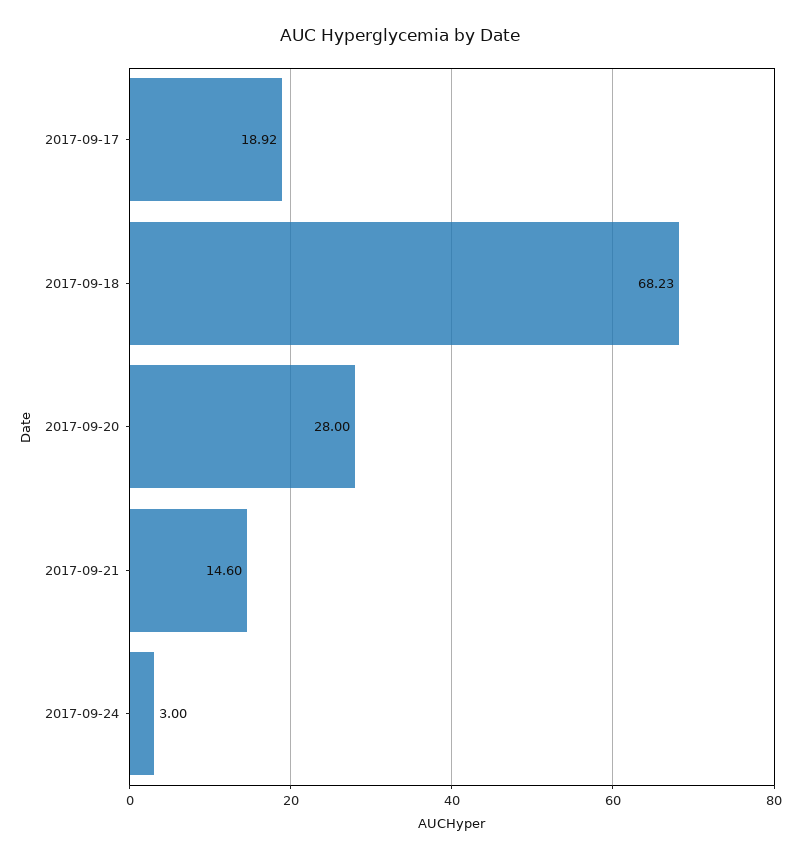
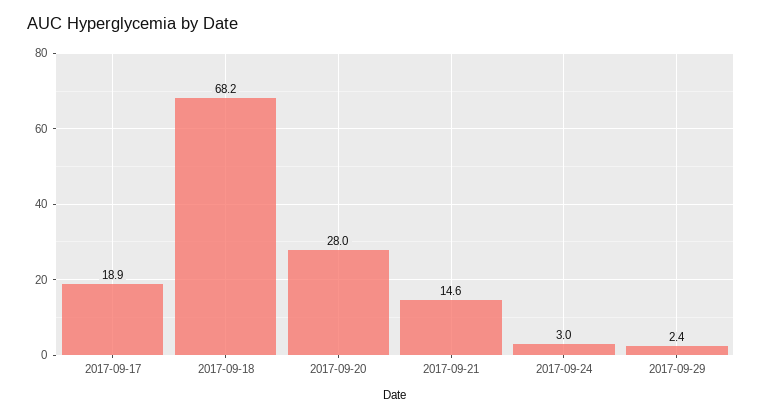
2017-09-29: none -> 2.4

